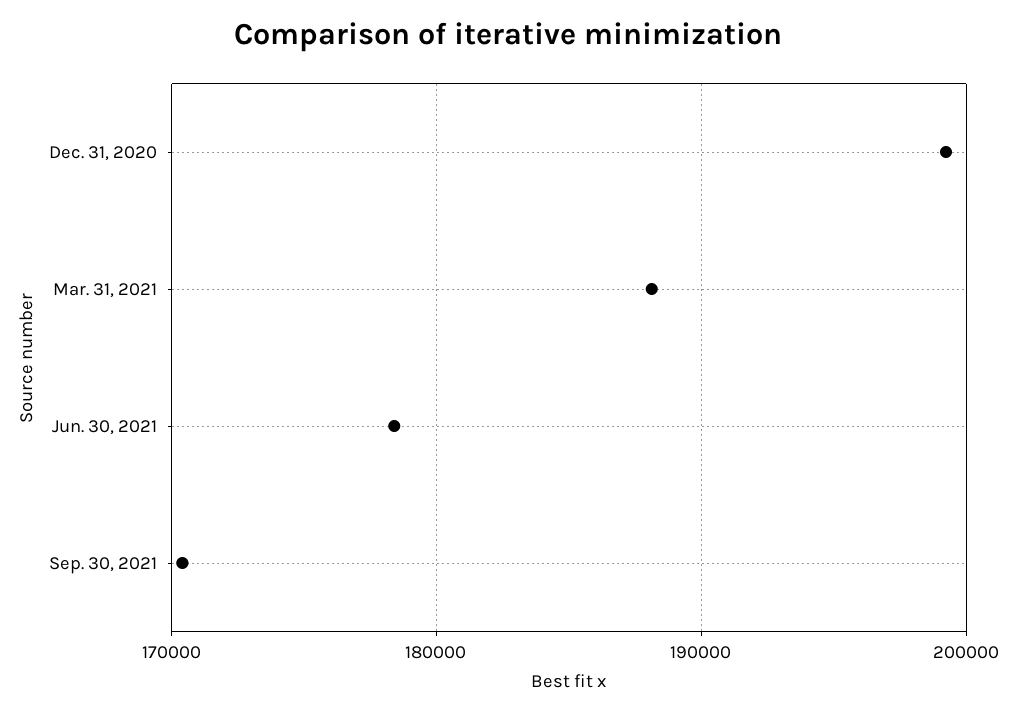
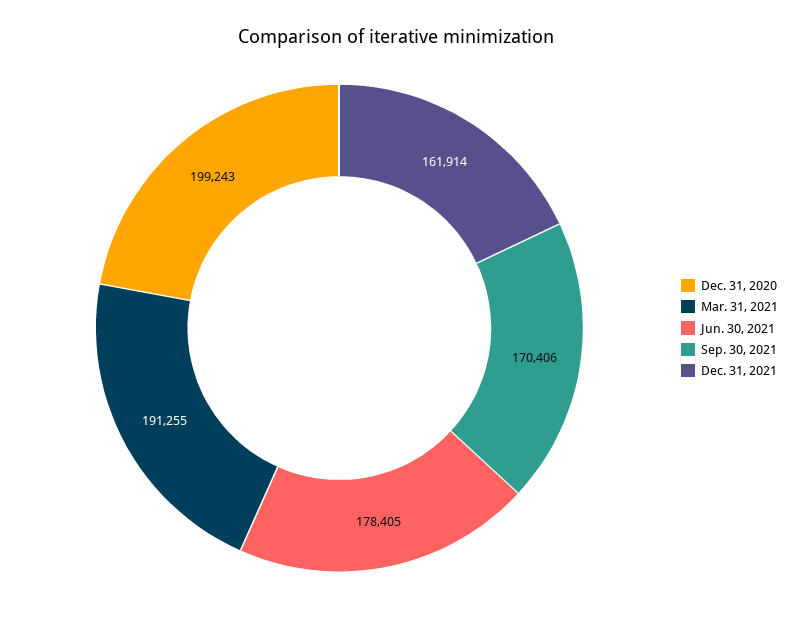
Mar. 31, 2021: 188000 -> 191255
Dec. 31, 2021: none -> 161914

